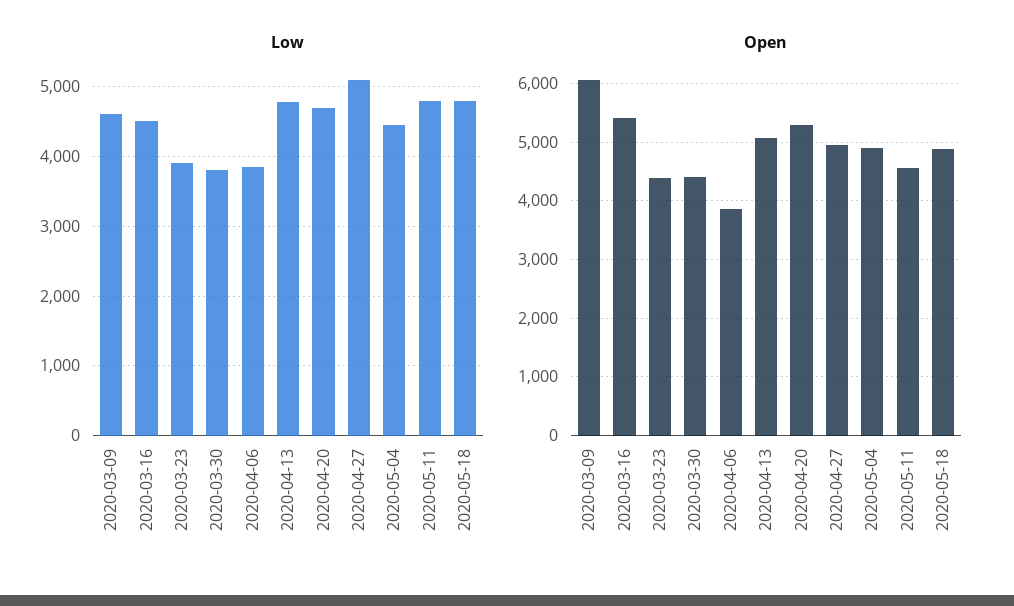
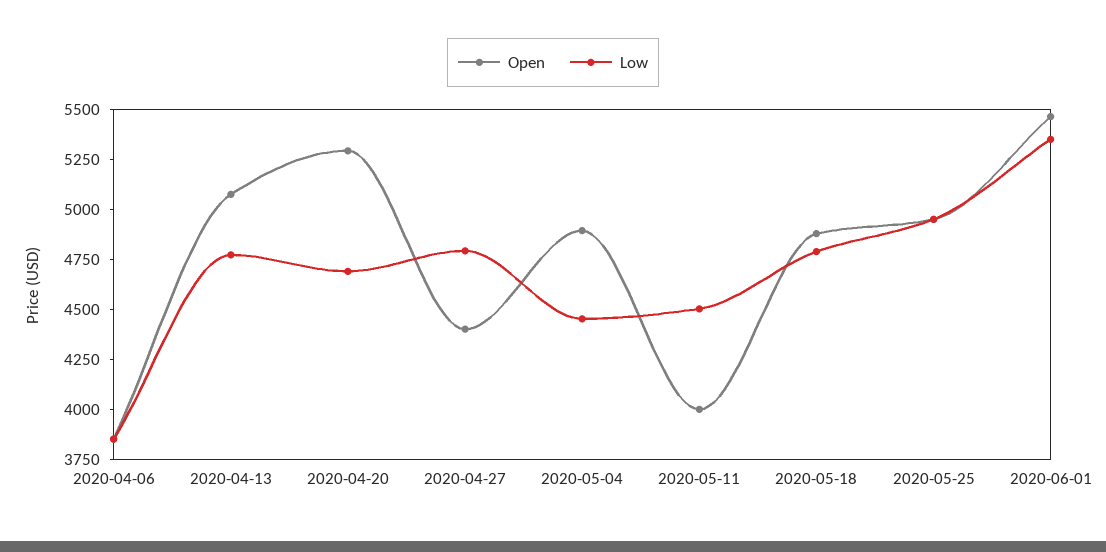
Low, 2020-03-09: 4600 -> none
Low, 2020-03-16: 4500 -> none
Low, 2020-03-23: 3900 -> none
Low, 2020-03-30: 3800 -> none
Low, 2020-04-27: 5100 -> 4800
Low, 2020-05-11: 4800 -> 4500
Open, 2020-03-09: 6000 -> none
Open, 2020-03-16: 5400 -> none
Open, 2020-03-23: 4400 -> none
Open, 2020-03-30: 4400 -> none
Open, 2020-04-27: 5000 -> 4400
Open, 2020-05-11: 4600 -> 4000
Open, 2020-05-25: none -> 4950
Low, 2020-05-25: none -> 4950
Open, 2020-06-01: none -> 5450
Low, 2020-06-01: none -> 5350

